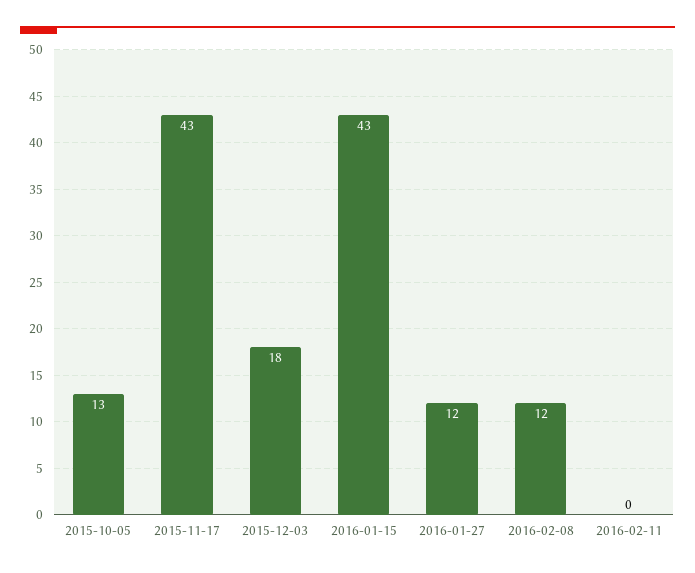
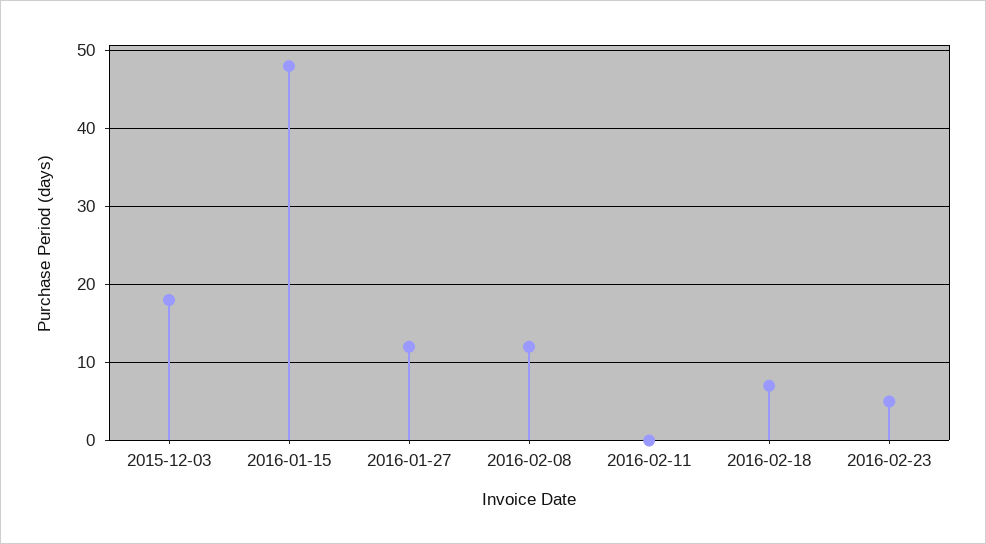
2015-10-05: 13 -> none
2015-11-17: 43 -> none
2016-01-15: 43 -> 48
2016-02-18: none -> 7
2016-02-23: none -> 5

